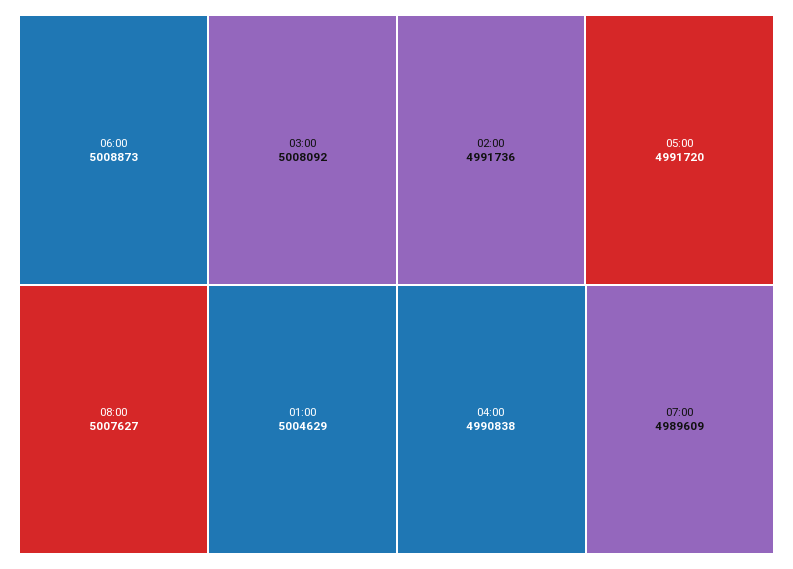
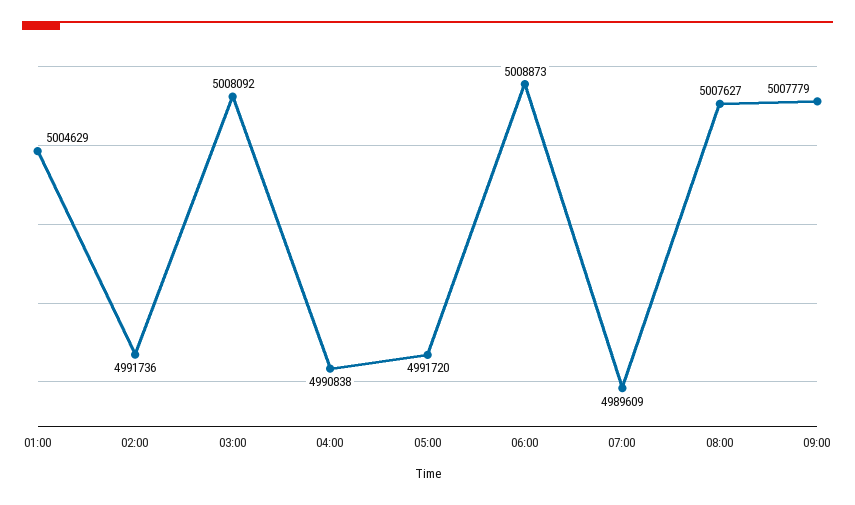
09:00: none -> 5007779

